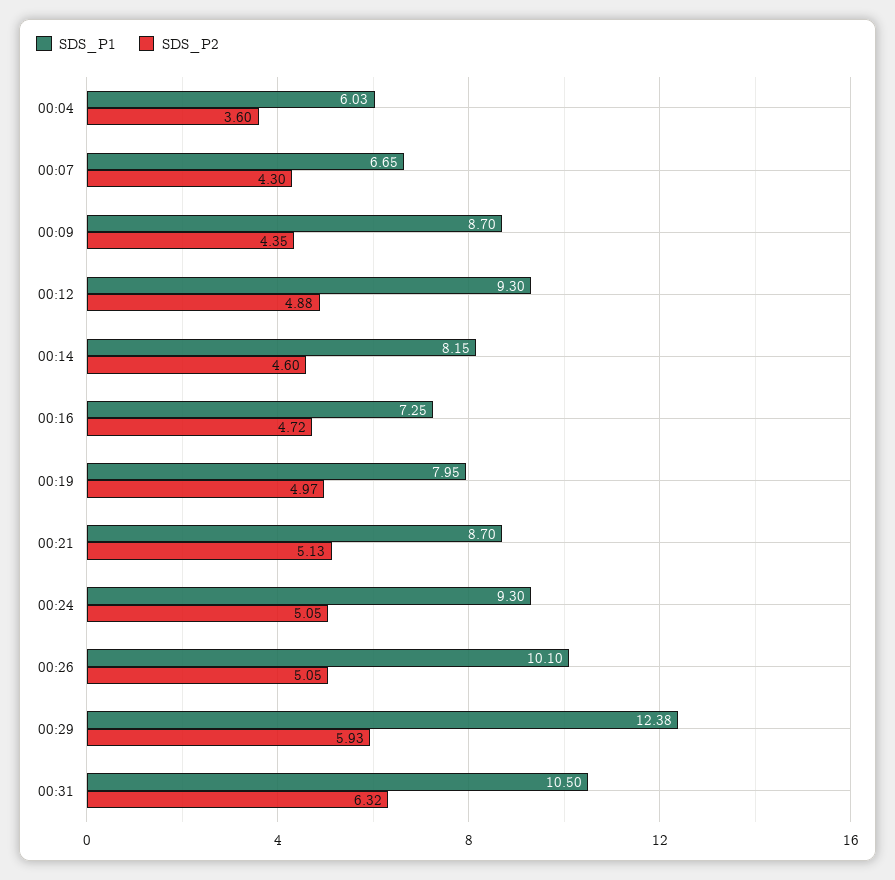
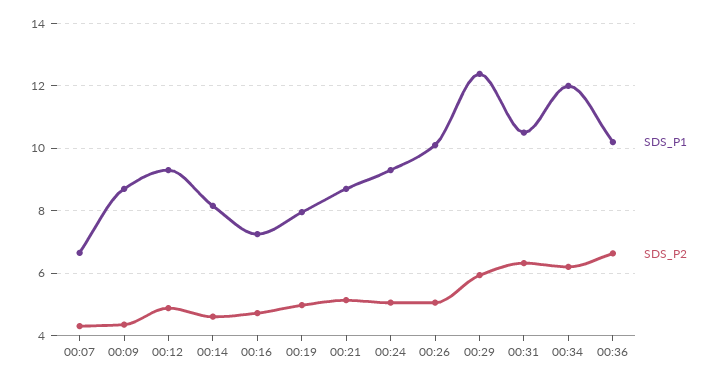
SDS_P1, 00:04: 6.03 -> none
SDS_P2, 00:04: 3.6 -> none
SDS_P1, 00:34: none -> 12
SDS_P2, 00:34: none -> 6.2
SDS_P1, 00:36: none -> 10.2
SDS_P2, 00:36: none -> 6.6

